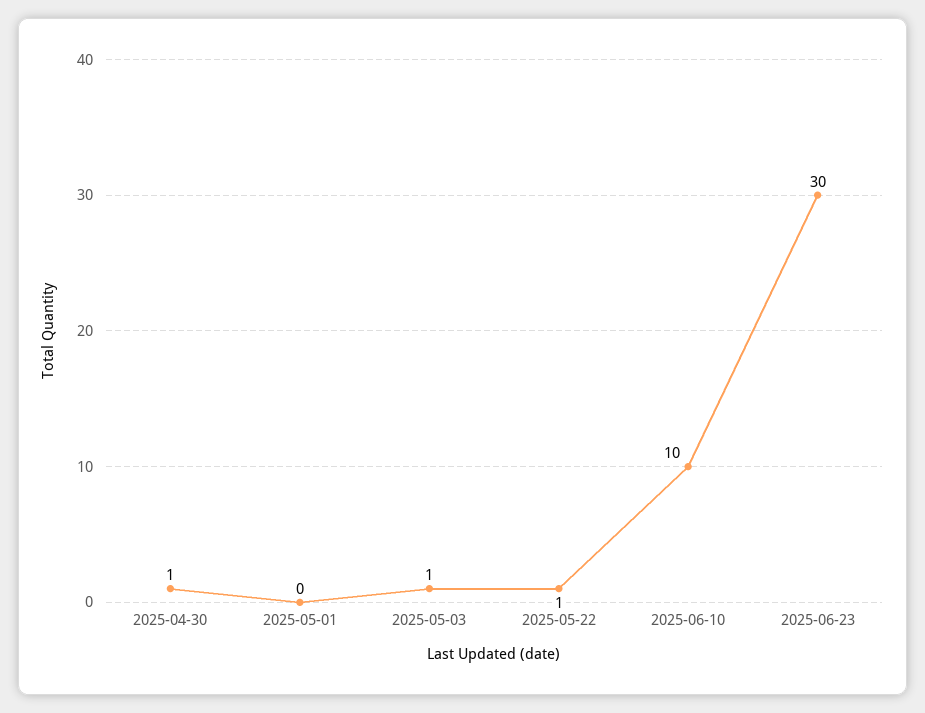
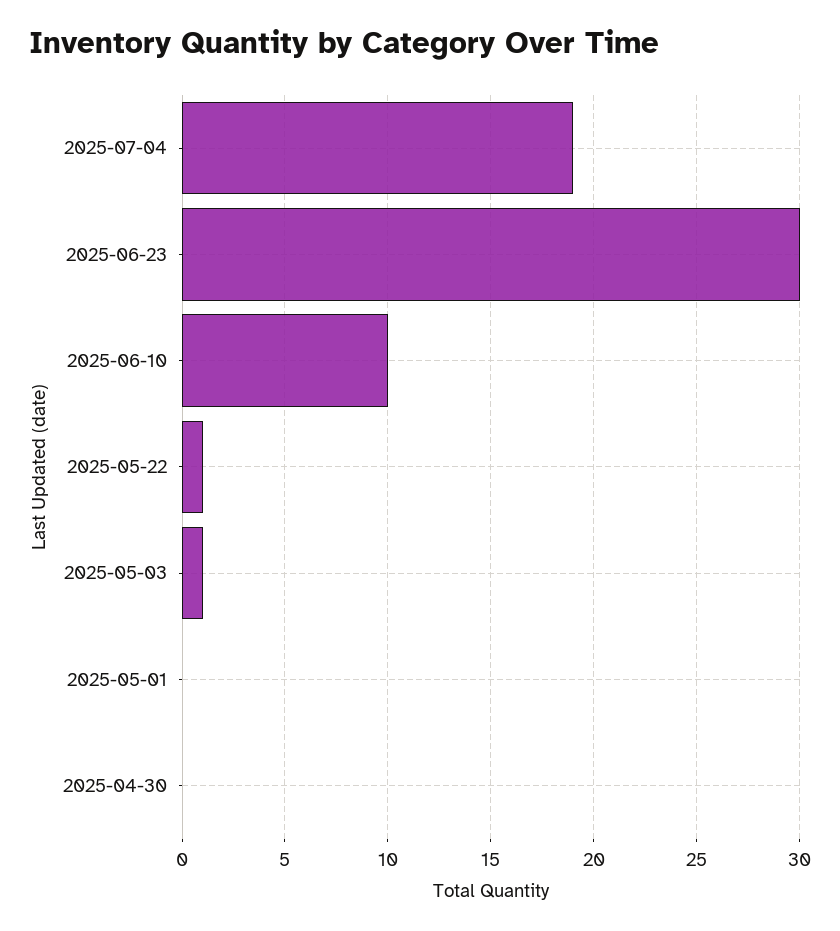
2025-04-30: 1 -> 0
2025-07-04: none -> 19

